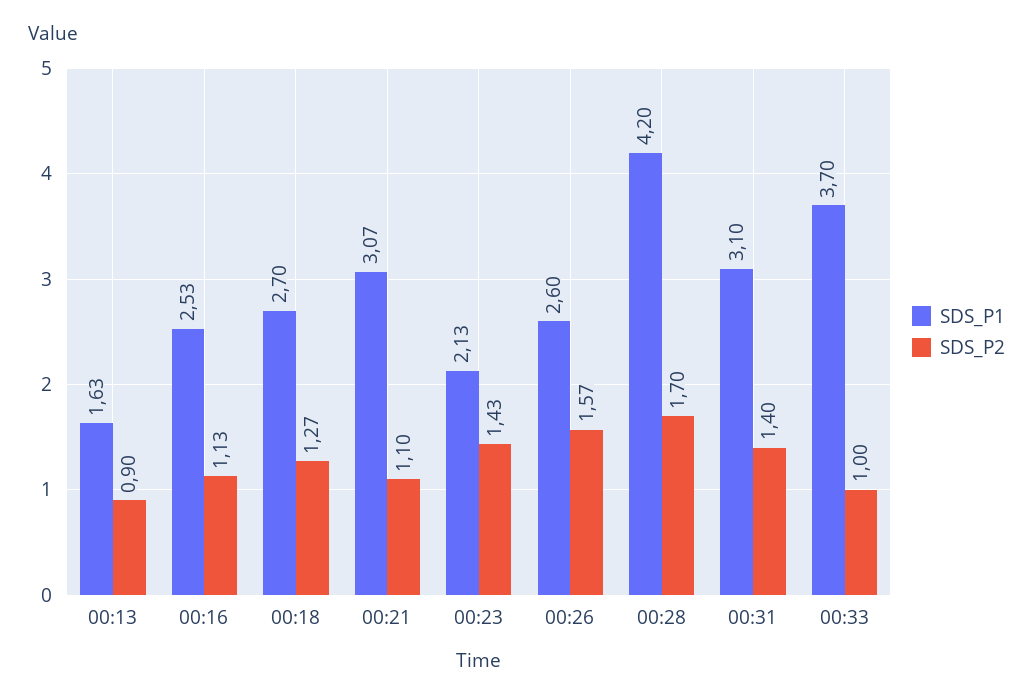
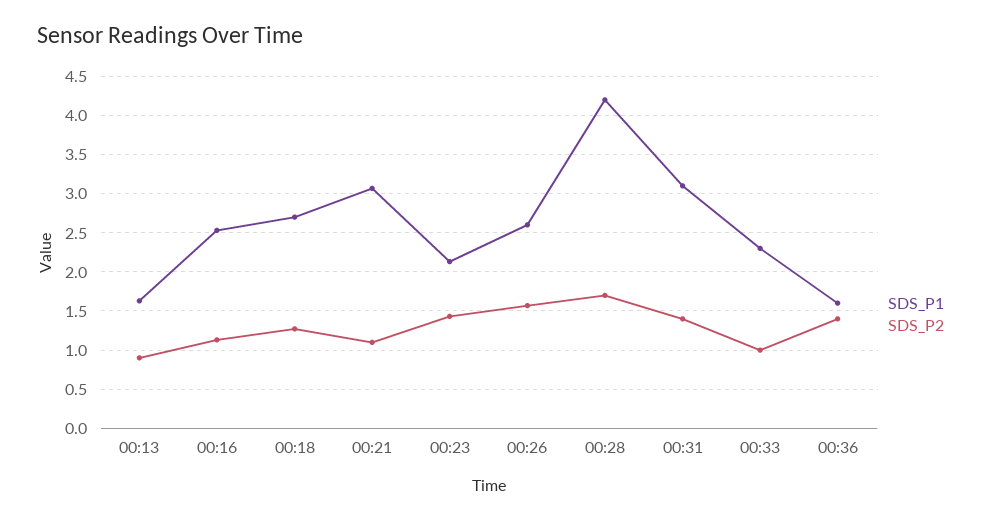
SDS_P1, 00:33: 3.7 -> 2.3
SDS_P1, 00:36: none -> 1.6
SDS_P2, 00:36: none -> 1.4

